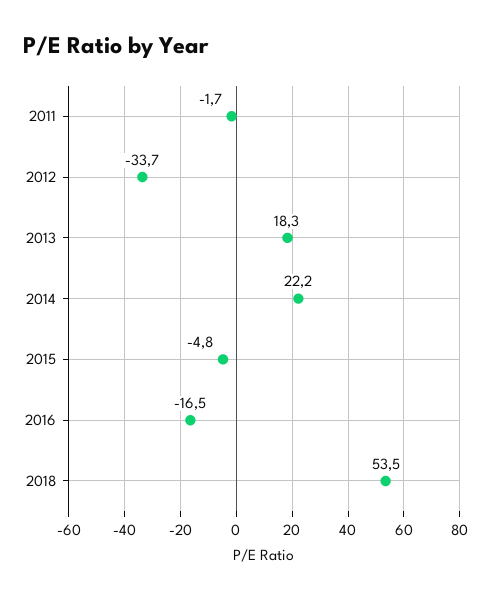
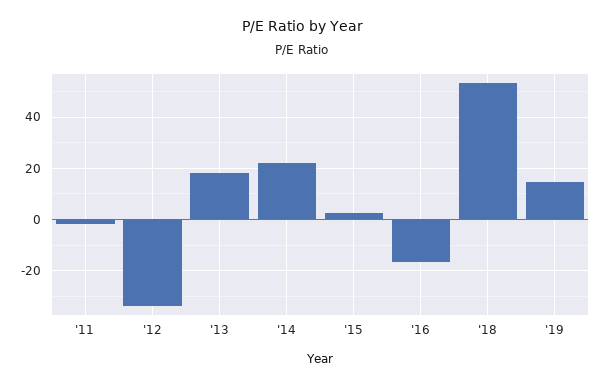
2015: -4.8 -> 2.5
'19: none -> 15

